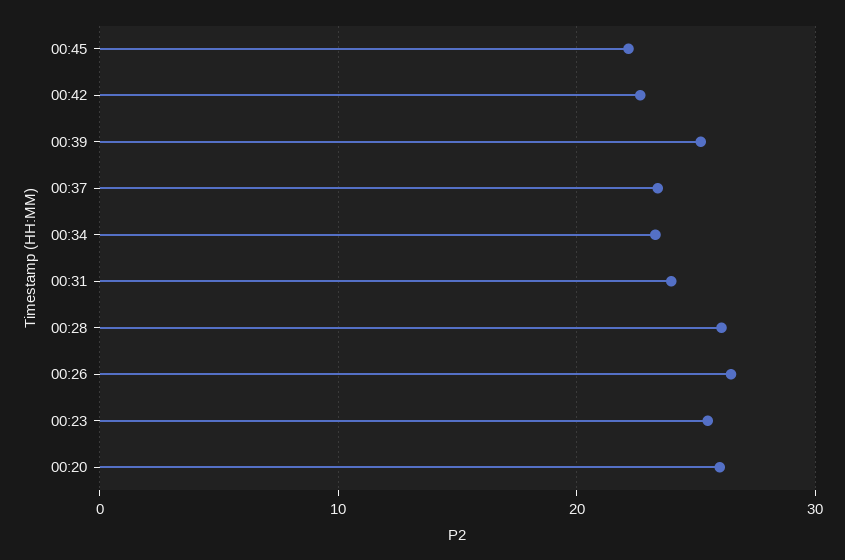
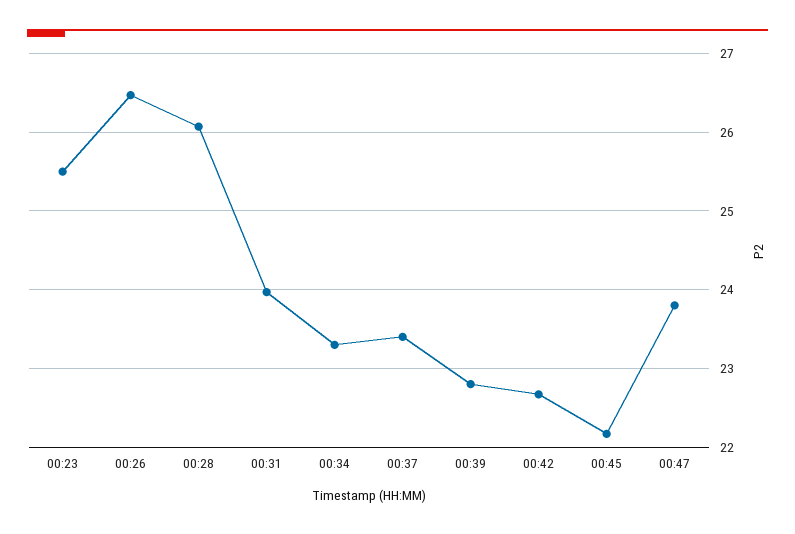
00:39: 25 -> 22.8
00:20: 26 -> none
00:47: none -> 23.8

